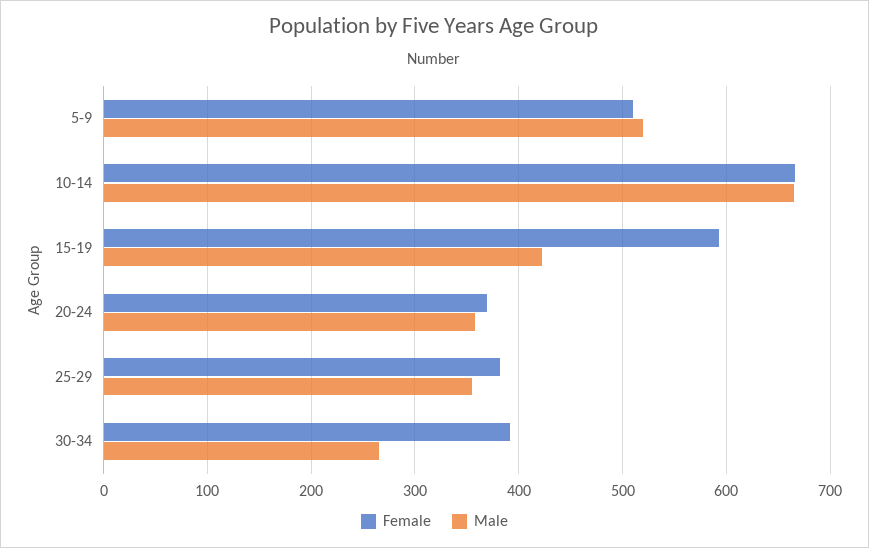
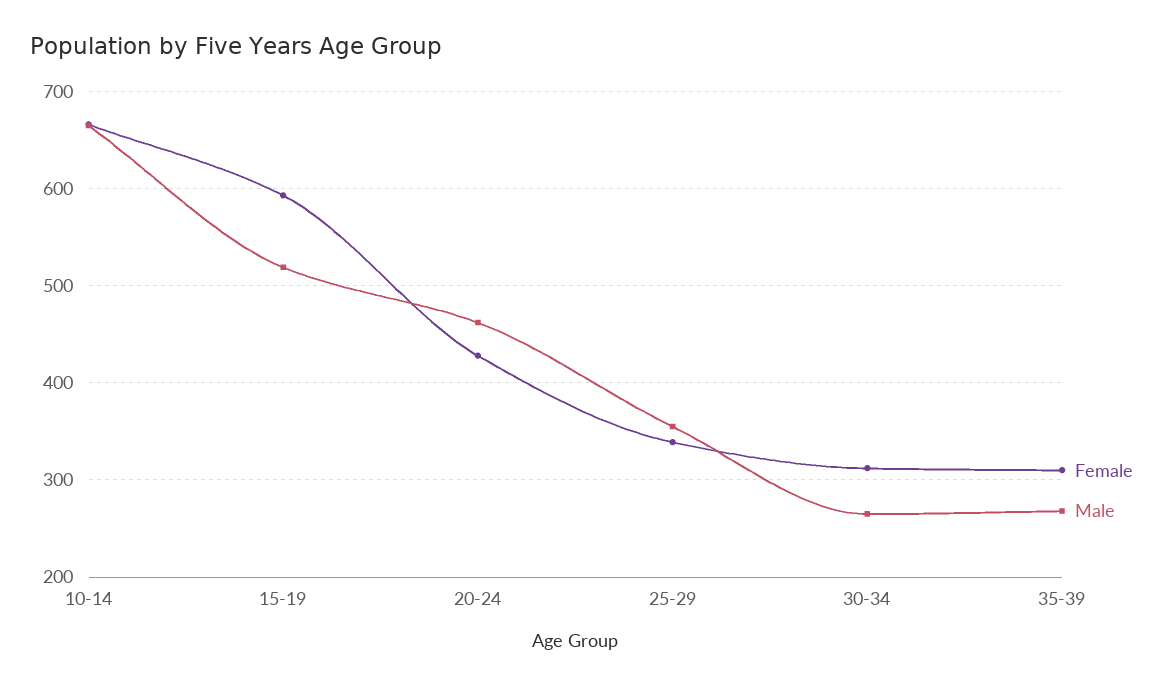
Female, 5-9: 510 -> none
Male, 5-9: 520 -> none
Male, 15-19: 420 -> 520
Female, 20-24: 370 -> 430
Male, 20-24: 360 -> 460
Female, 25-29: 380 -> 340
Female, 30-34: 390 -> 310
Female, 35-39: none -> 310
Male, 35-39: none -> 270

